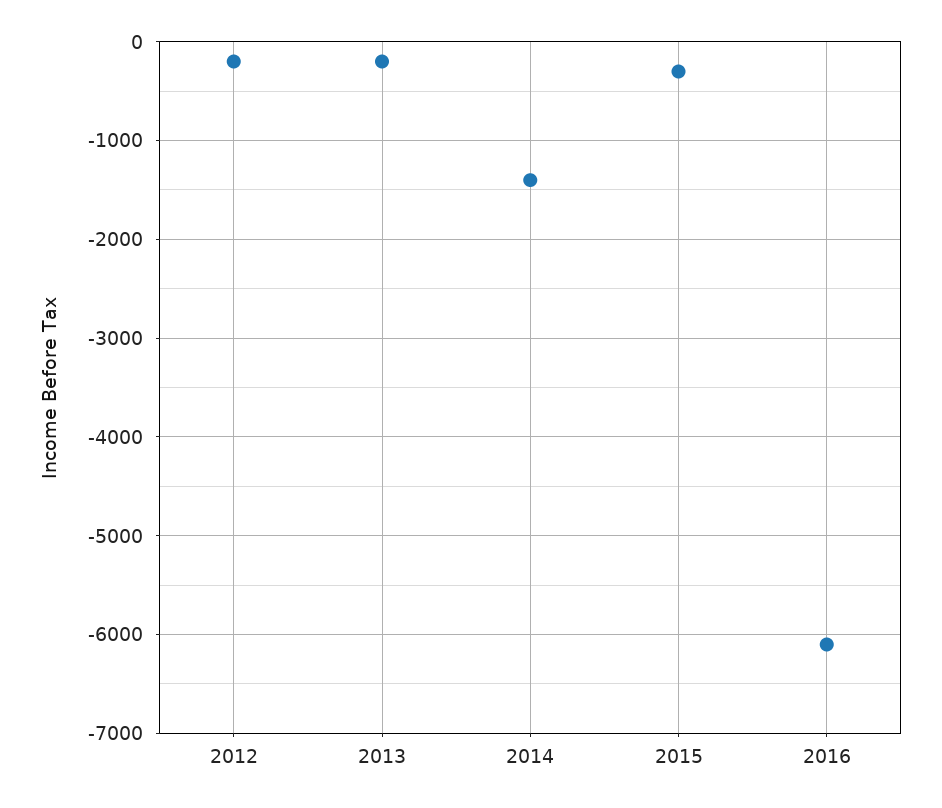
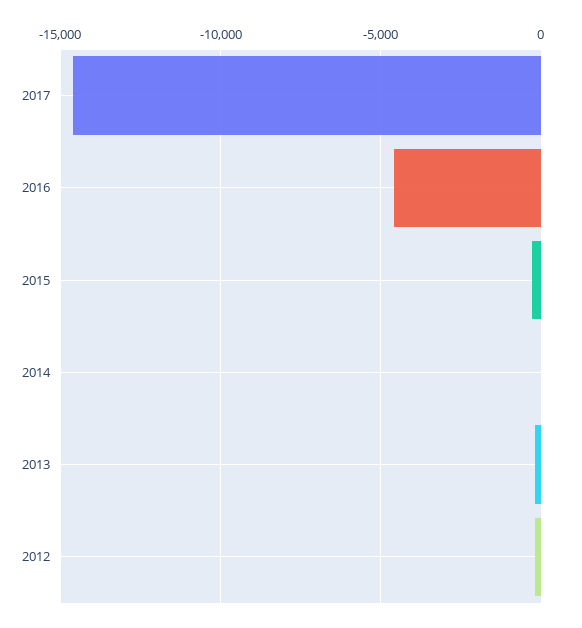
2014: -1400 -> 0
2016: -6100 -> -4500
2017: none -> -14500

